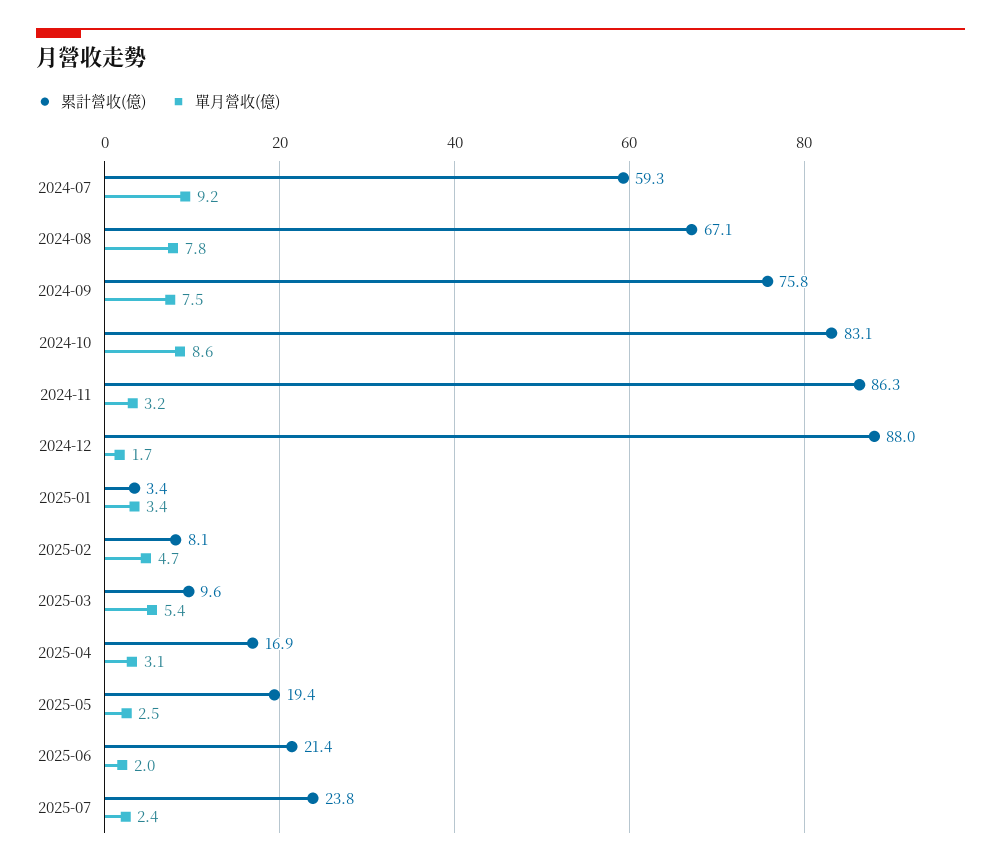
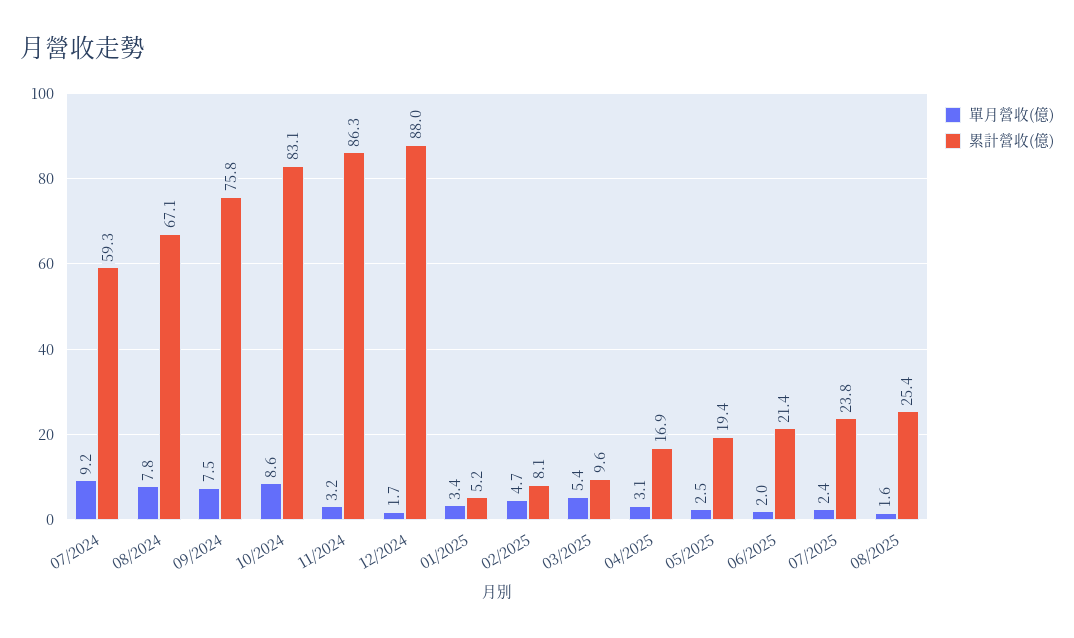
累計營收(億), 2025-01: 3.4 -> 5.2
單月營收(億), 08/2025: none -> 1.6
累計營收(億), 08/2025: none -> 25.4

